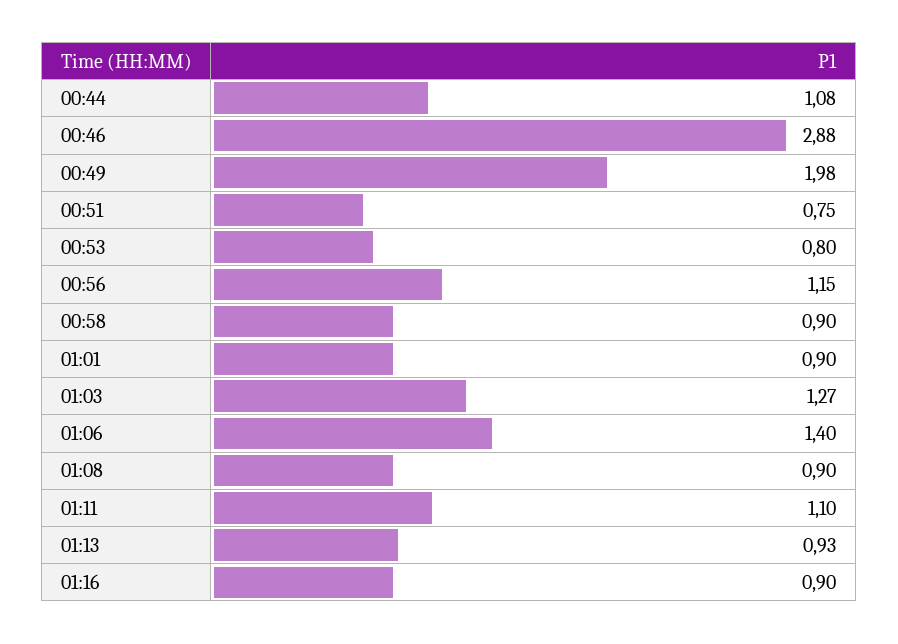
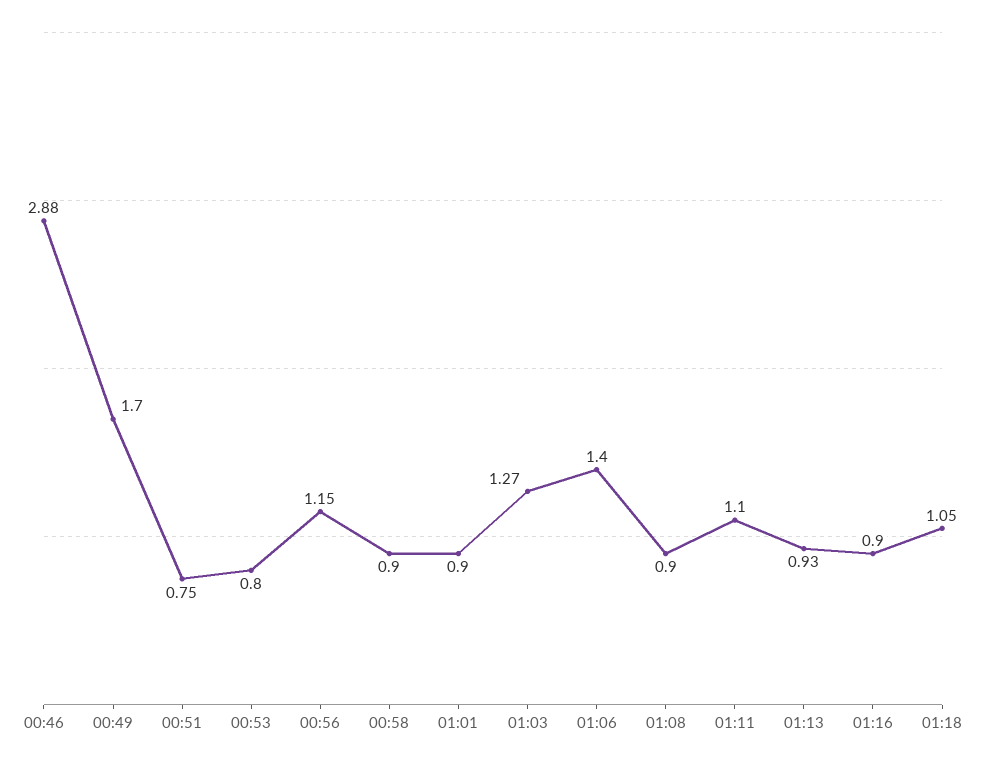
00:44: 1.08 -> none
00:49: 1.98 -> 1.7
01:18: none -> 1.05

